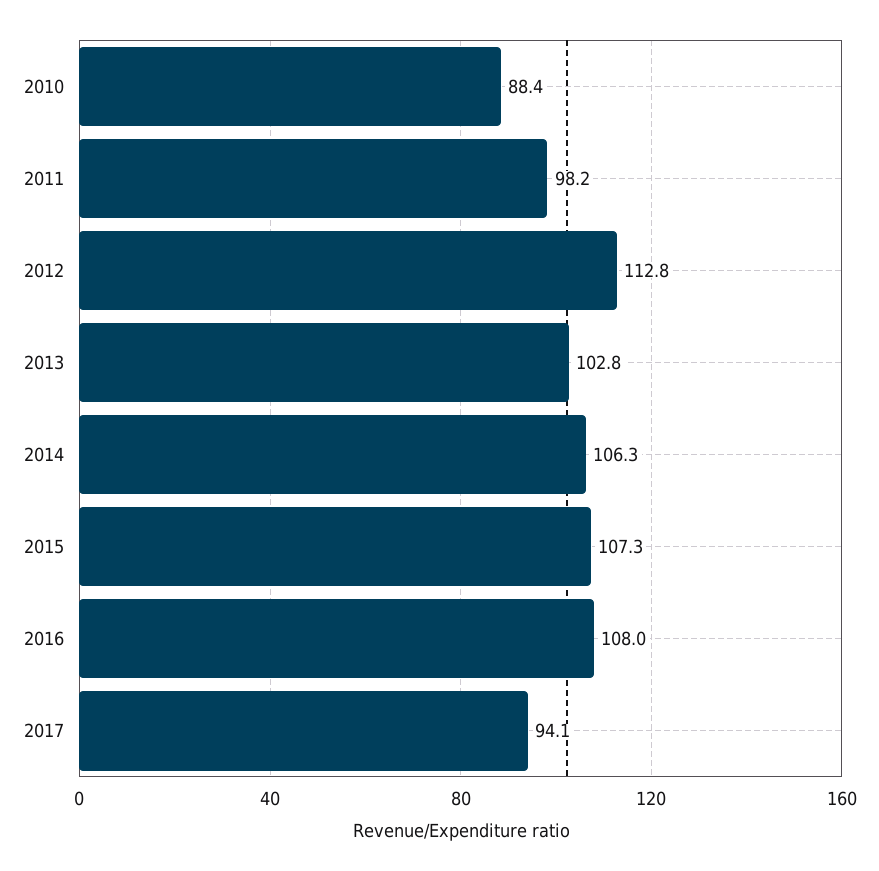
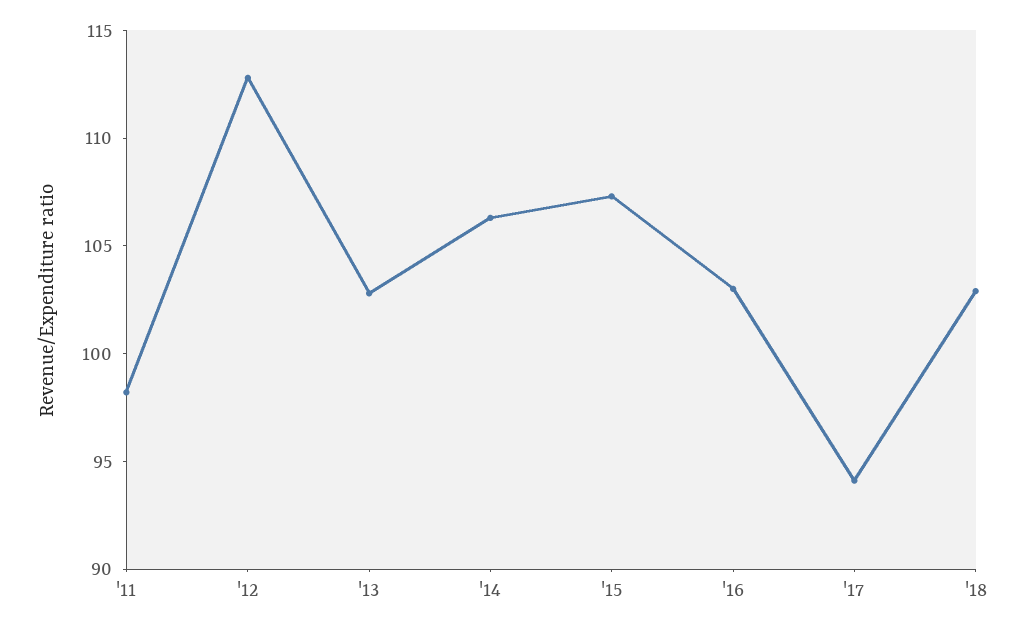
2010: 88.4 -> none
2016: 108 -> 103
'18: none -> 103

